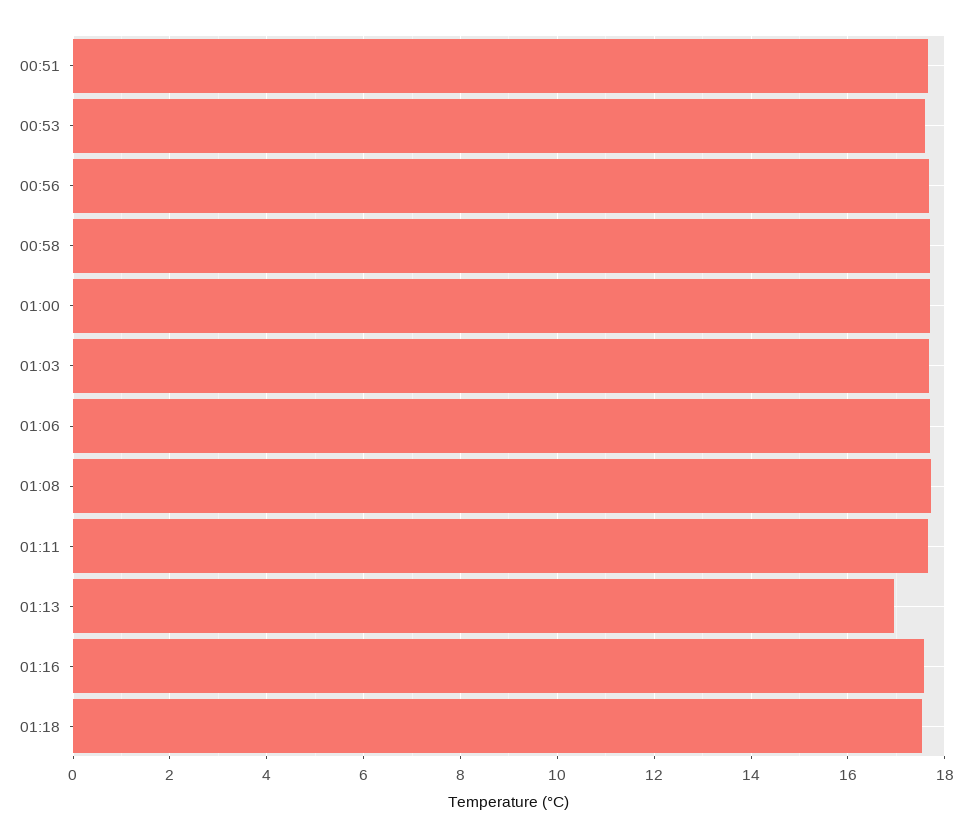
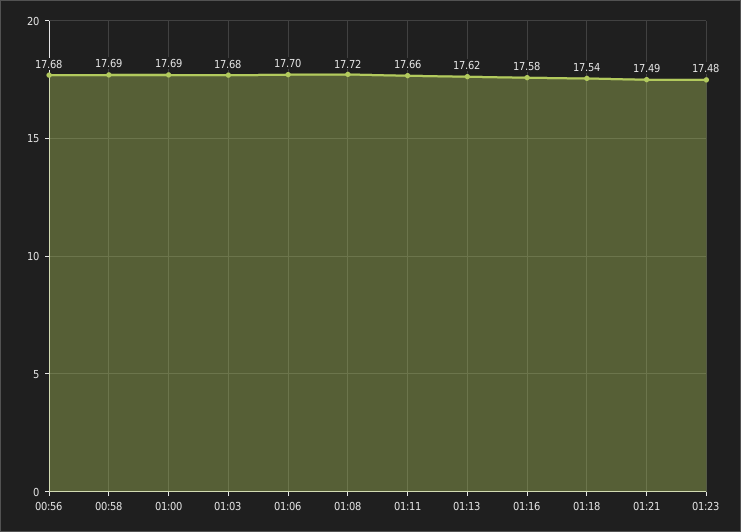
00:51: 17.6 -> none
00:53: 17.6 -> none
01:13: 17 -> 17.62
01:21: none -> 17.49
01:23: none -> 17.48

